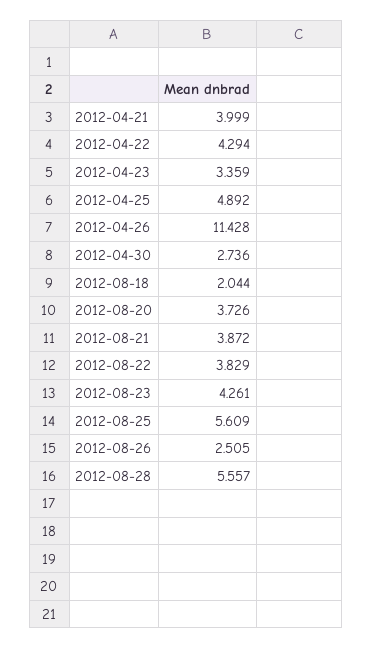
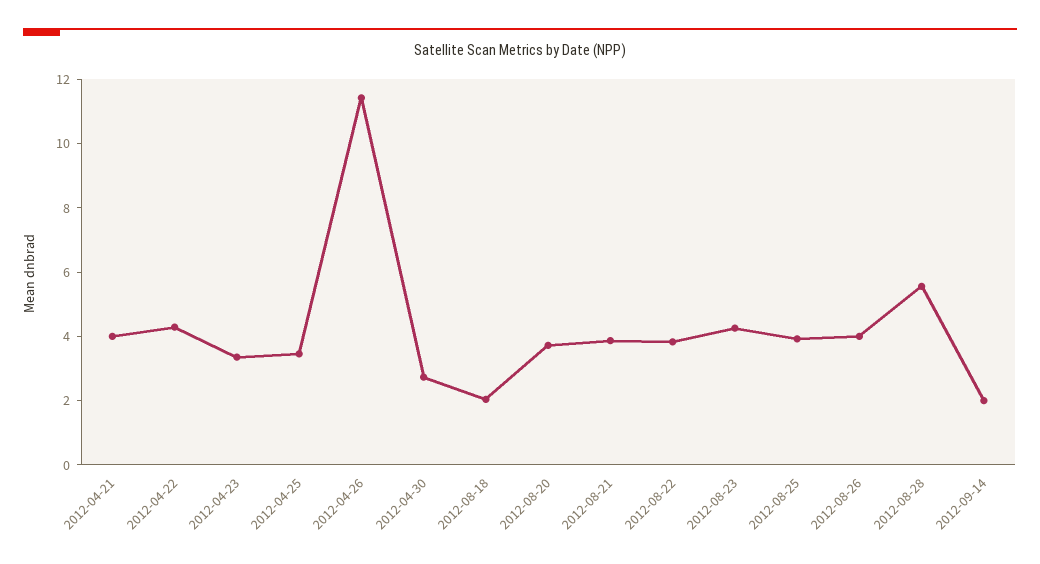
2012-04-25: 4.892 -> 3.5
2012-08-25: 5.609 -> 4
2012-08-26: 2.505 -> 4
2012-09-14: none -> 2

